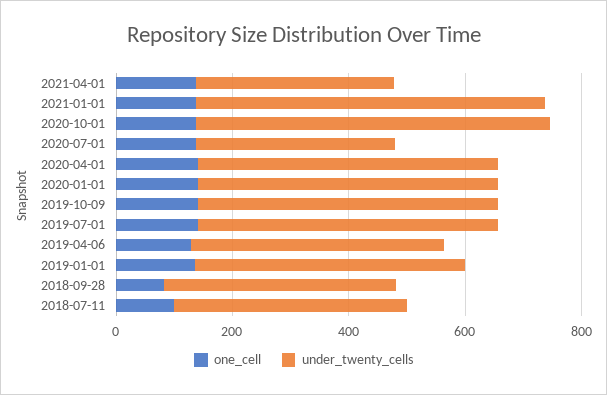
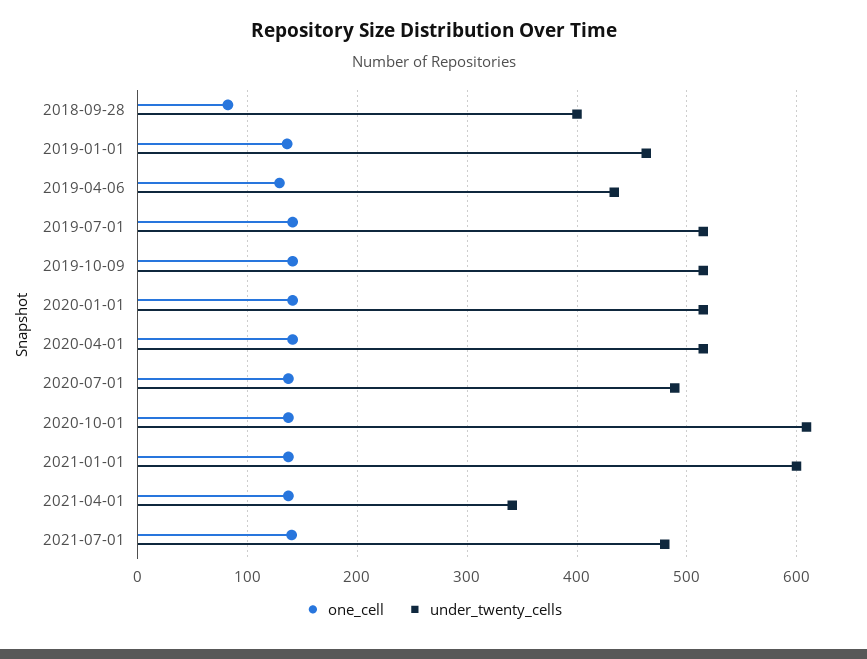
under_twenty_cells, 2020-07-01: 350 -> 490
one_cell, 2018-07-11: 100 -> none
under_twenty_cells, 2018-07-11: 400 -> none
one_cell, 2021-07-01: none -> 140
under_twenty_cells, 2021-07-01: none -> 480

